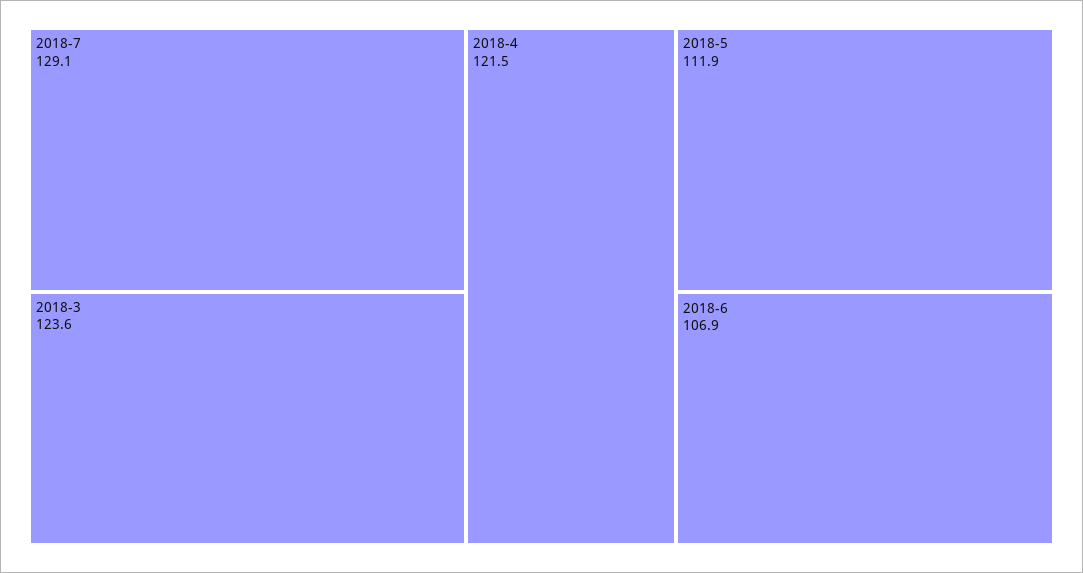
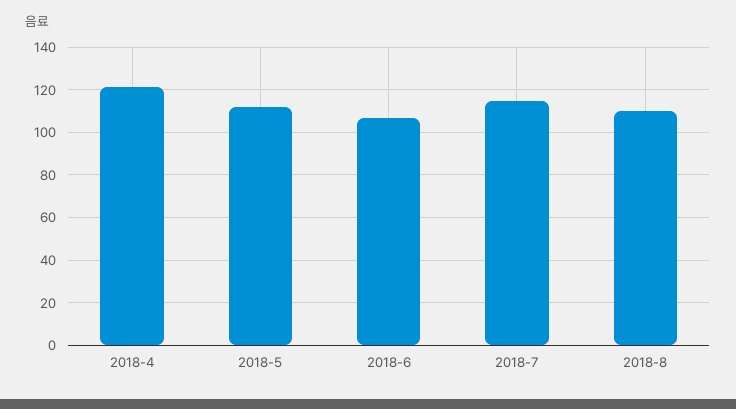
2018-7: 129.1 -> 115
2018-3: 123.6 -> none
2018-8: none -> 110

